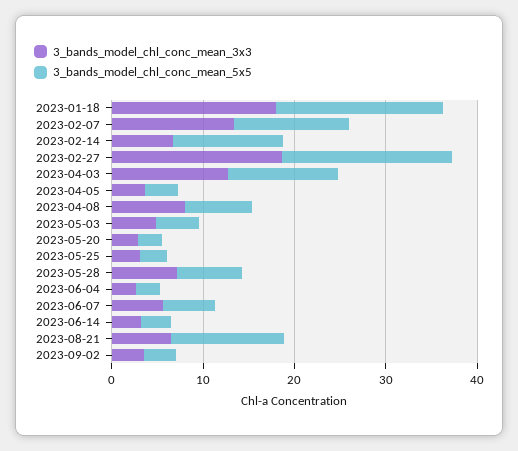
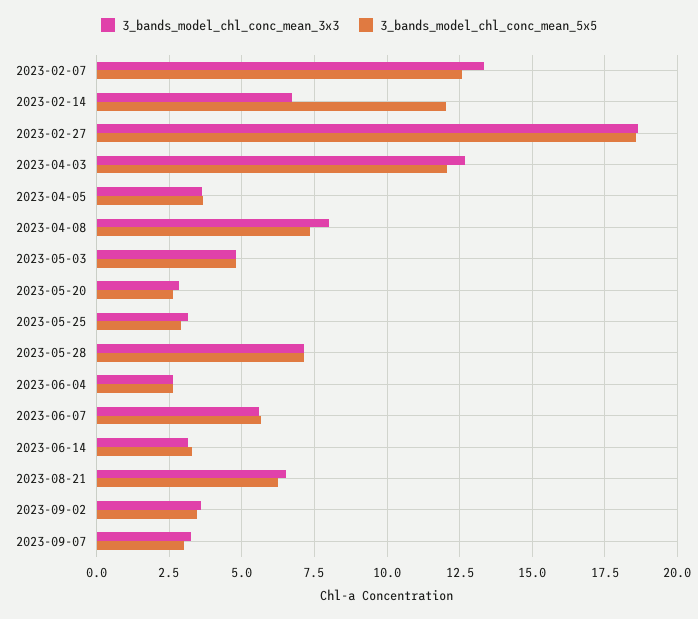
3_bands_model_chl_conc_mean_3x3, 2023-01-18: 18 -> none
3_bands_model_chl_conc_mean_5x5, 2023-01-18: 18 -> none
3_bands_model_chl_conc_mean_5x5, 2023-08-21: 12 -> 6.25
3_bands_model_chl_conc_mean_3x3, 2023-09-07: none -> 3.25
3_bands_model_chl_conc_mean_5x5, 2023-09-07: none -> 3

